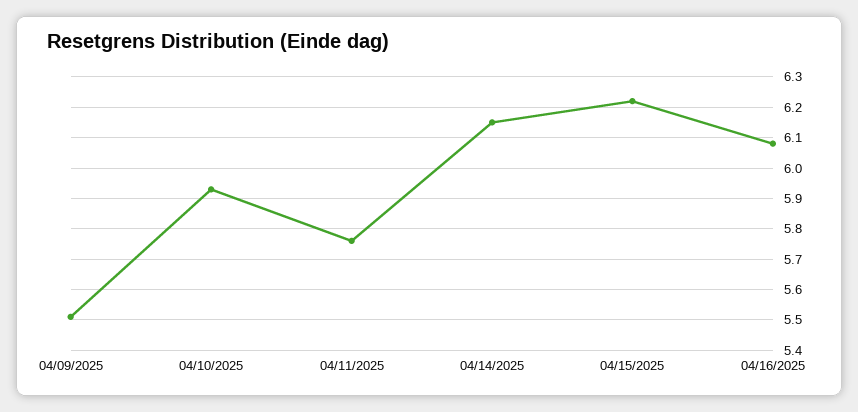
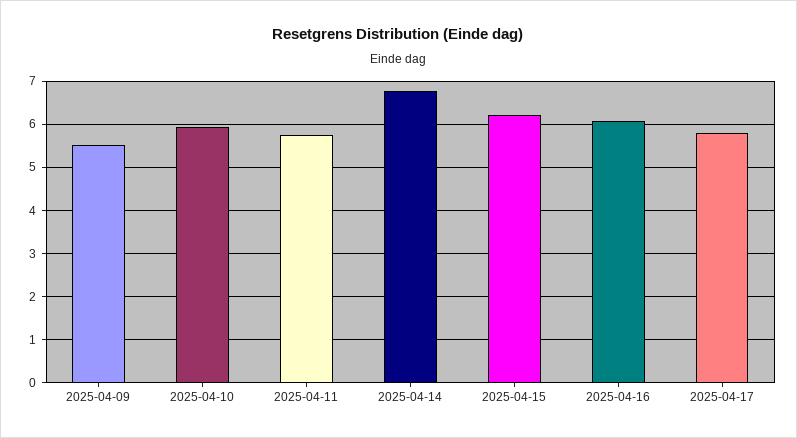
04/14/2025: 6.15 -> 6.8
2025-04-17: none -> 5.8

